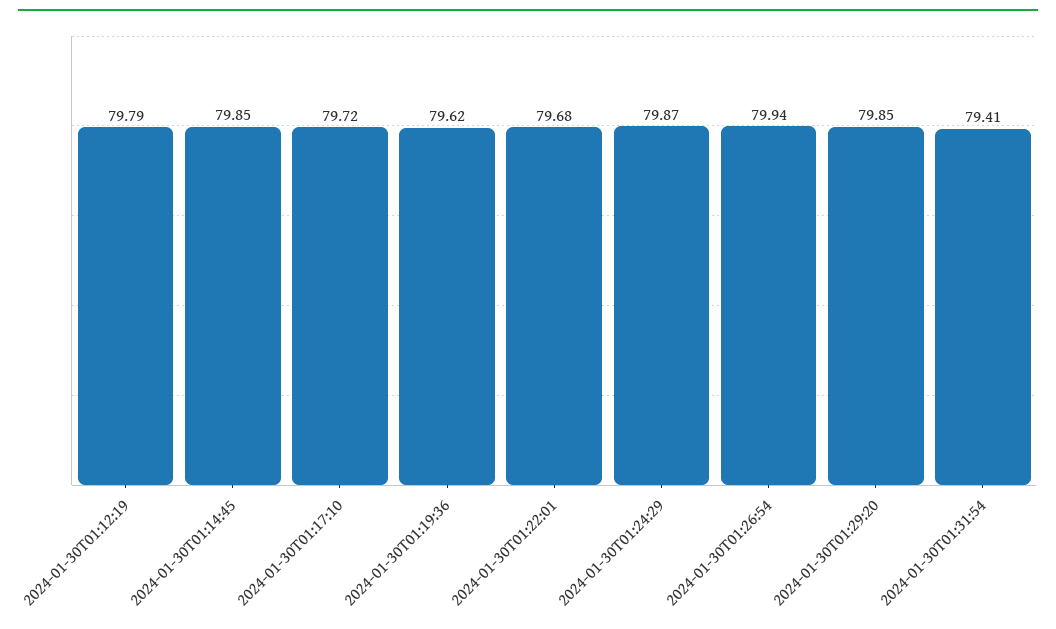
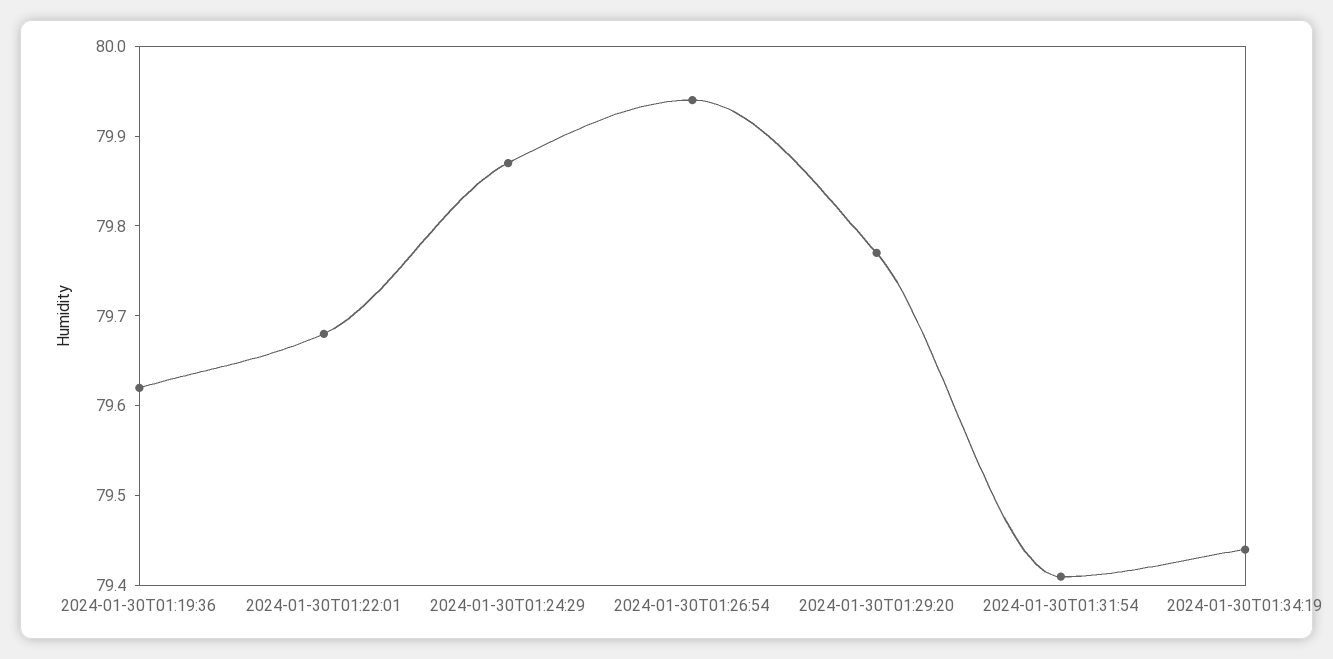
2024-01-30T01:12:19: 79.79 -> none
2024-01-30T01:14:45: 79.85 -> none
2024-01-30T01:17:10: 79.72 -> none
2024-01-30T01:29:20: 79.85 -> 79.77
2024-01-30T01:34:19: none -> 79.44

